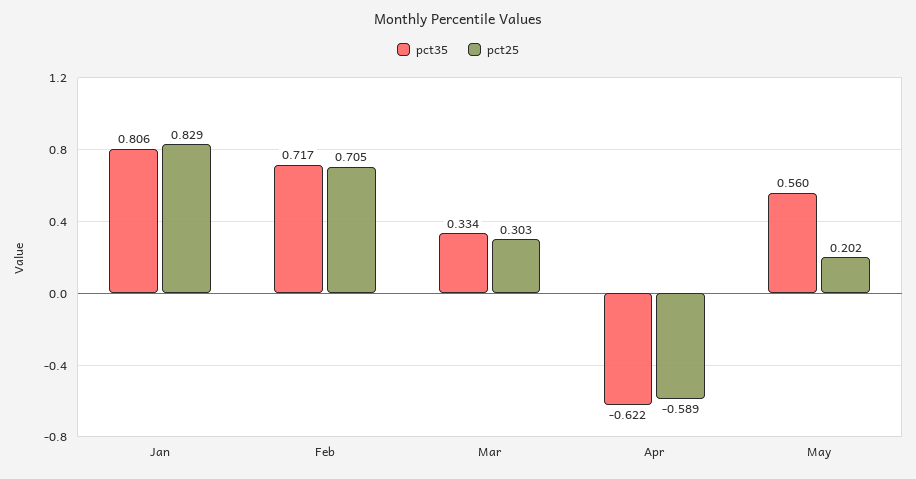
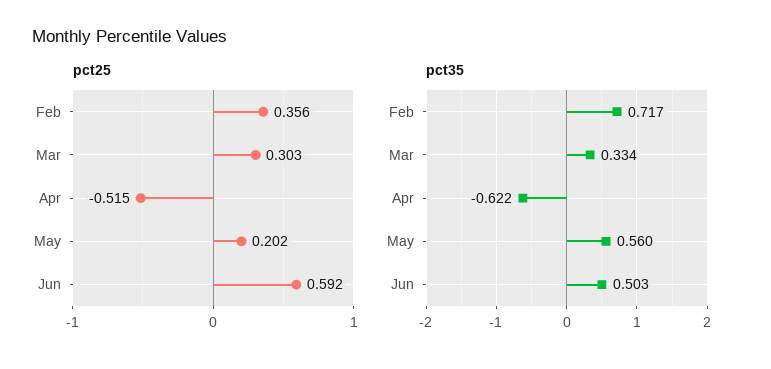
pct35, Jan: 0.806 -> none
pct25, Jan: 0.829 -> none
pct25, Feb: 0.705 -> 0.356
pct25, Apr: -0.589 -> -0.515
pct25, Jun: none -> 0.592
pct35, Jun: none -> 0.503

